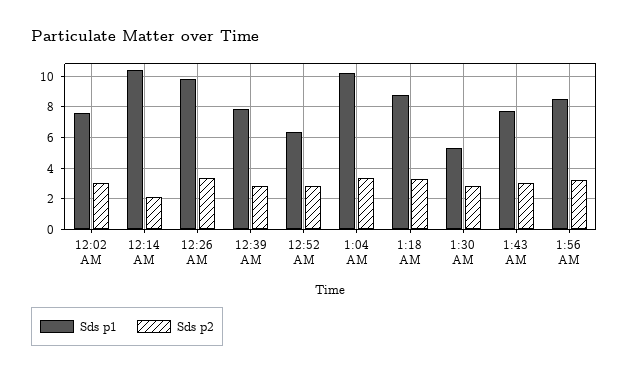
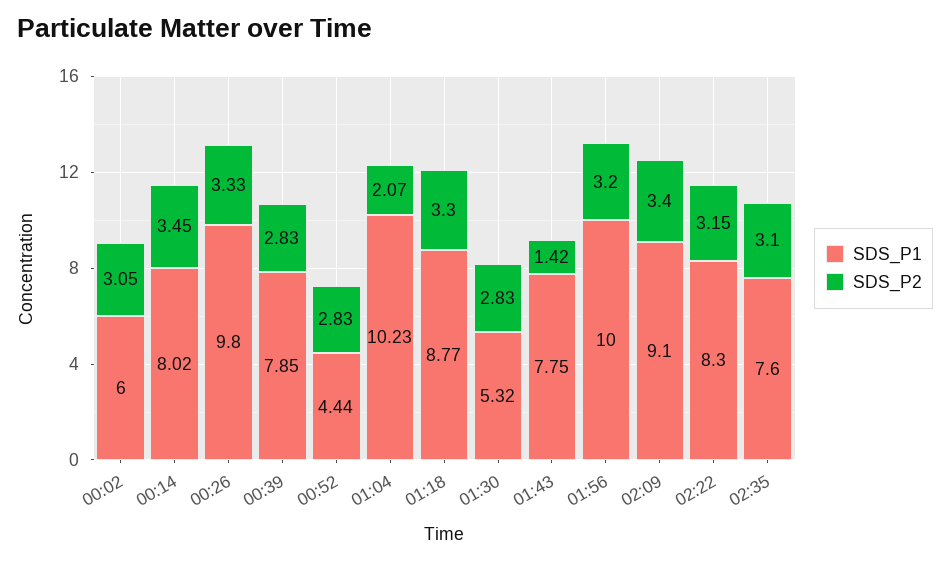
Sds p1, 12:02 AM: 7.5 -> 6
Sds p1, 12:14 AM: 10.5 -> 8.02
Sds p2, 12:14 AM: 2 -> 3.45
Sds p1, 12:52 AM: 6.5 -> 4.44
Sds p2, 1:04 AM: 3.5 -> 2.07
Sds p2, 1:43 AM: 3 -> 1.42
Sds p1, 1:56 AM: 8.5 -> 10
Sds p1, 02:09: none -> 9.1
Sds p2, 02:09: none -> 3.4
Sds p1, 02:22: none -> 8.3
Sds p2, 02:22: none -> 3.15
Sds p1, 02:35: none -> 7.6
Sds p2, 02:35: none -> 3.1

